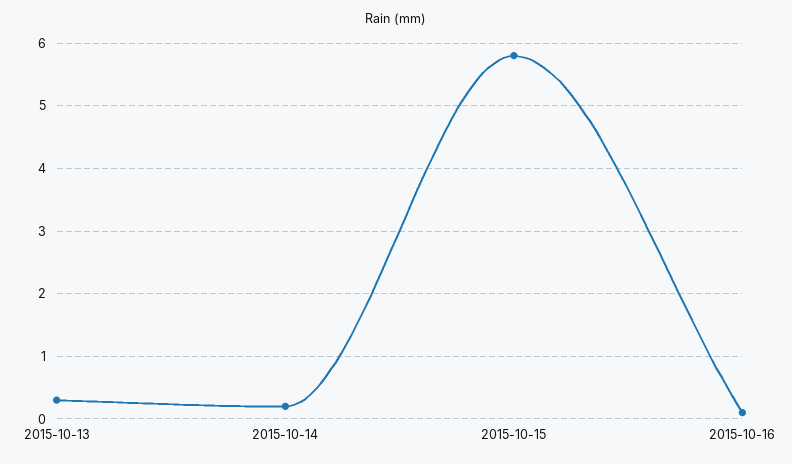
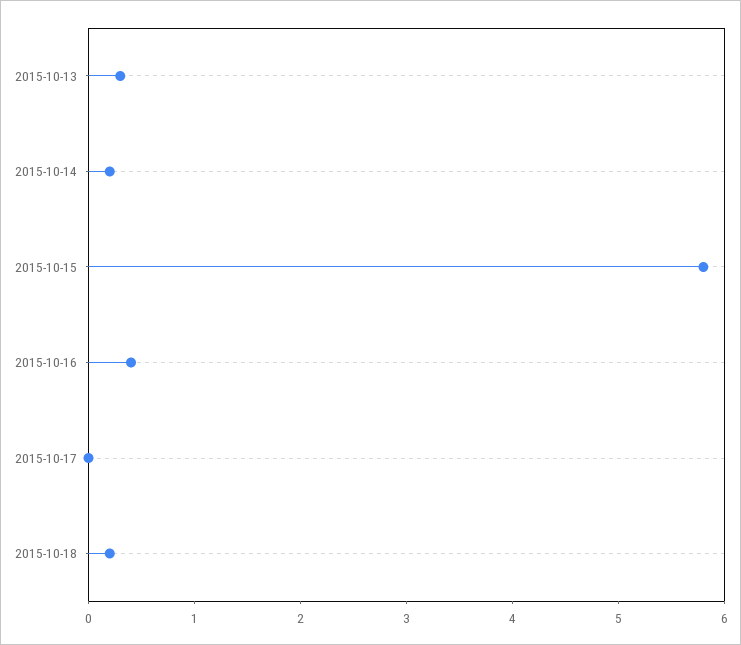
2015-10-16: 0.1 -> 0.4
2015-10-17: none -> 0
2015-10-18: none -> 0.2

